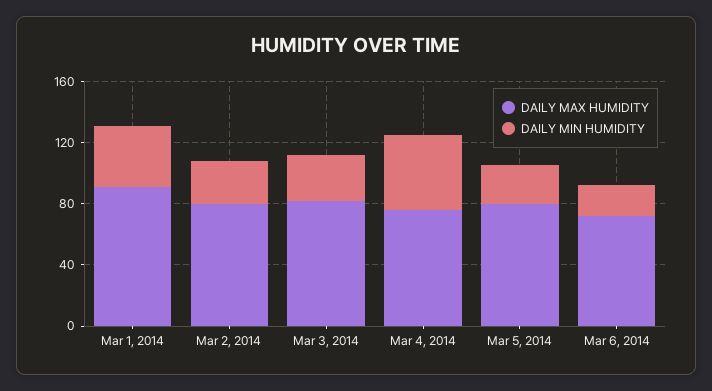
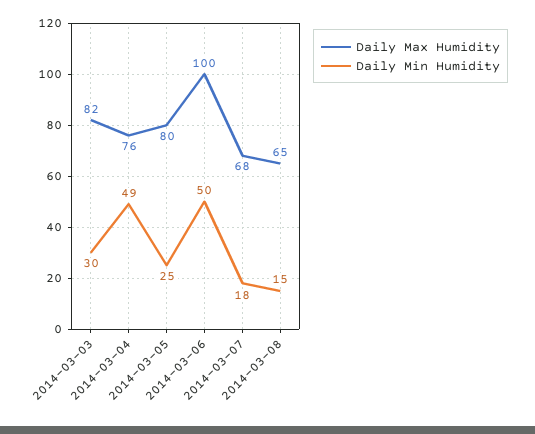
DAILY MAX HUMIDITY, Mar 1, 2014: 90 -> none
DAILY MIN HUMIDITY, Mar 1, 2014: 40 -> none
DAILY MAX HUMIDITY, Mar 2, 2014: 80 -> none
DAILY MIN HUMIDITY, Mar 2, 2014: 30 -> none
DAILY MAX HUMIDITY, Mar 6, 2014: 70 -> 100
DAILY MIN HUMIDITY, Mar 6, 2014: 20 -> 50
DAILY MAX HUMIDITY, 2014-03-07: none -> 68
DAILY MIN HUMIDITY, 2014-03-07: none -> 18
DAILY MAX HUMIDITY, 2014-03-08: none -> 65
DAILY MIN HUMIDITY, 2014-03-08: none -> 15

